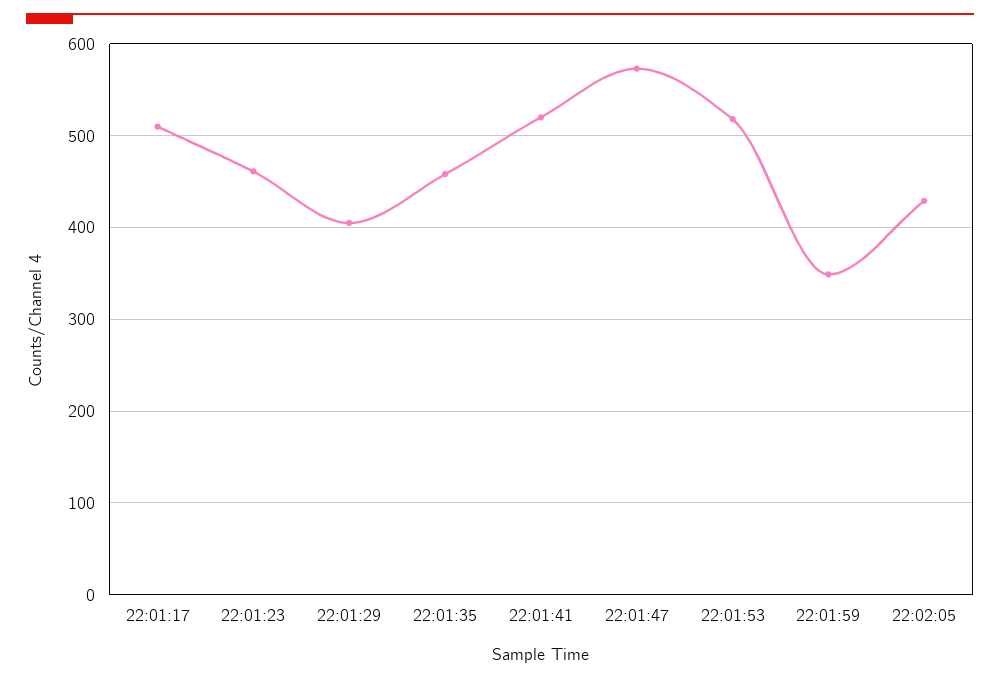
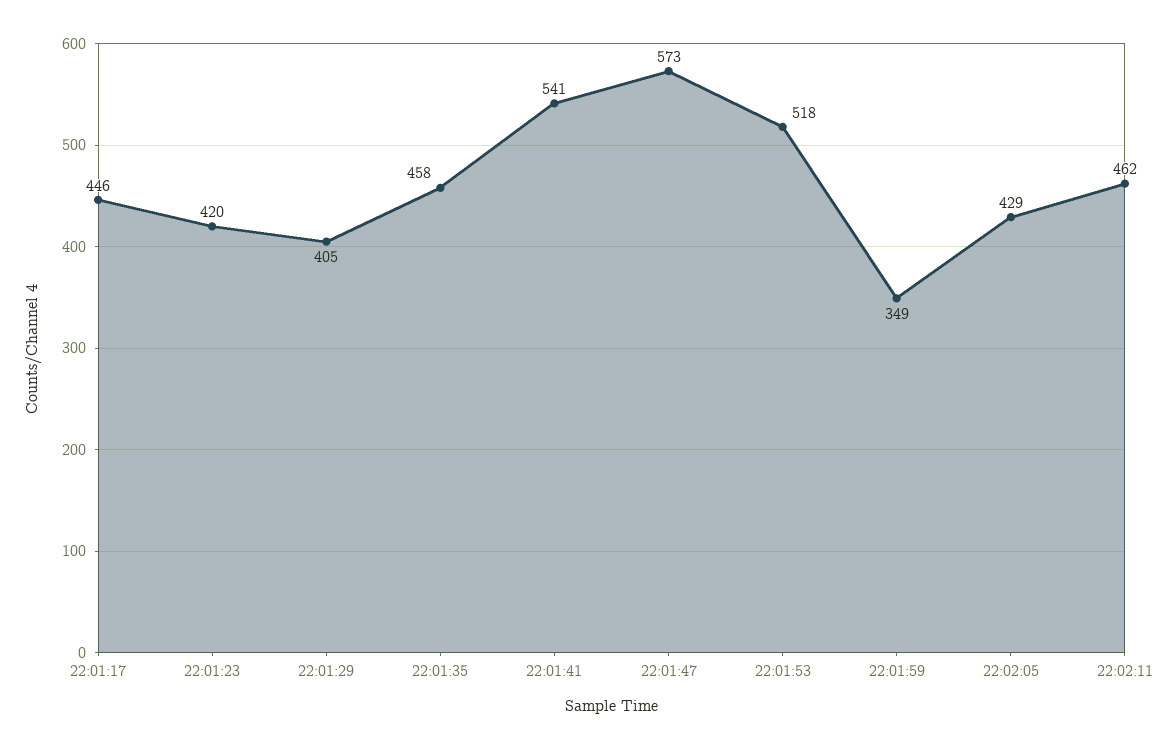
22:01:17: 510 -> 446
22:01:23: 460 -> 420
22:01:41: 520 -> 541
22:02:11: none -> 462

